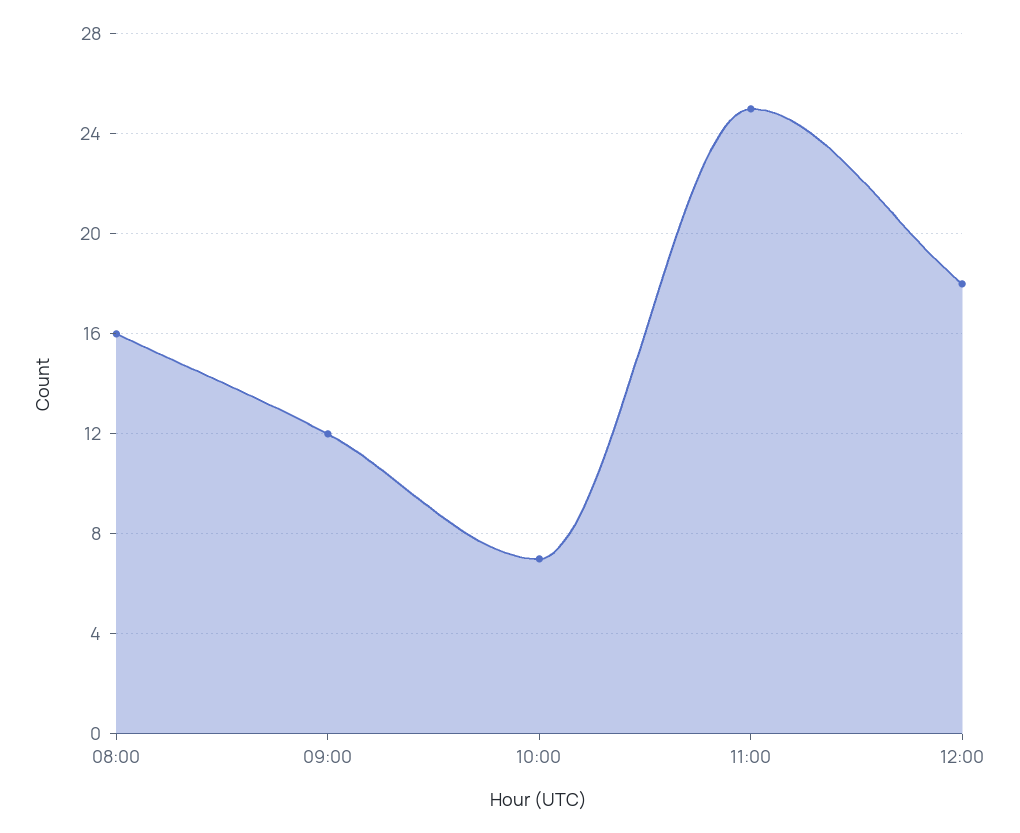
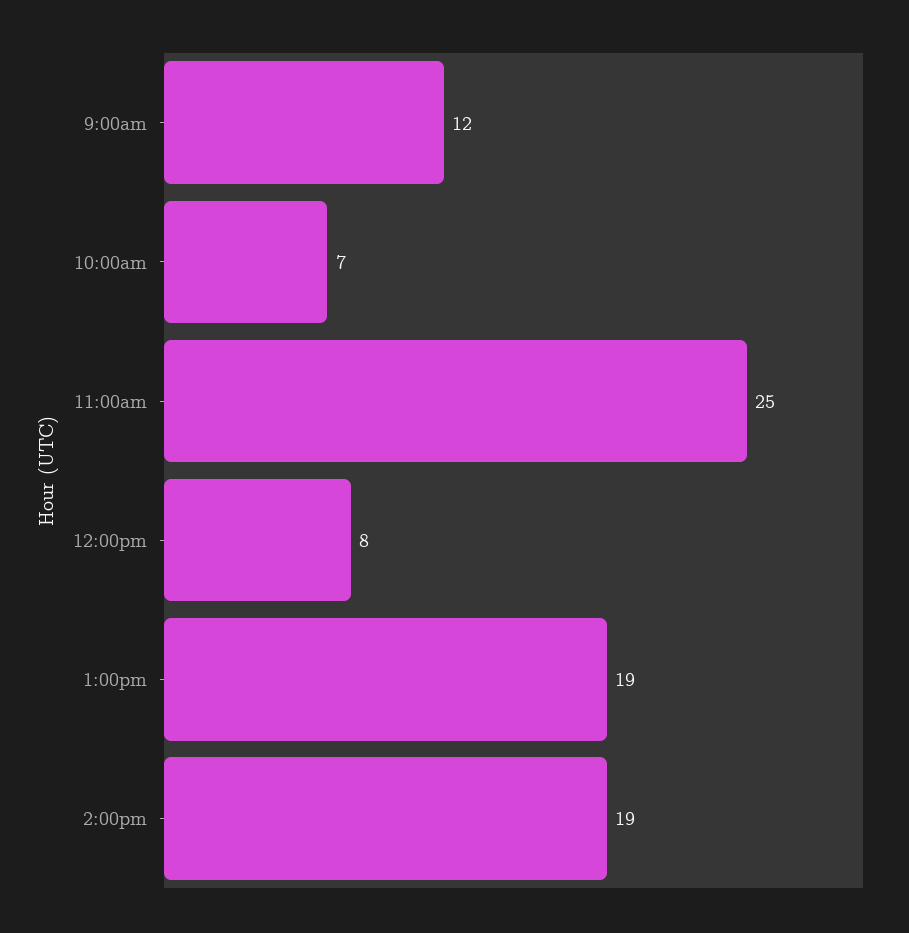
08:00: 16 -> none
12:00: 18 -> 8
1:00pm: none -> 19
2:00pm: none -> 19

